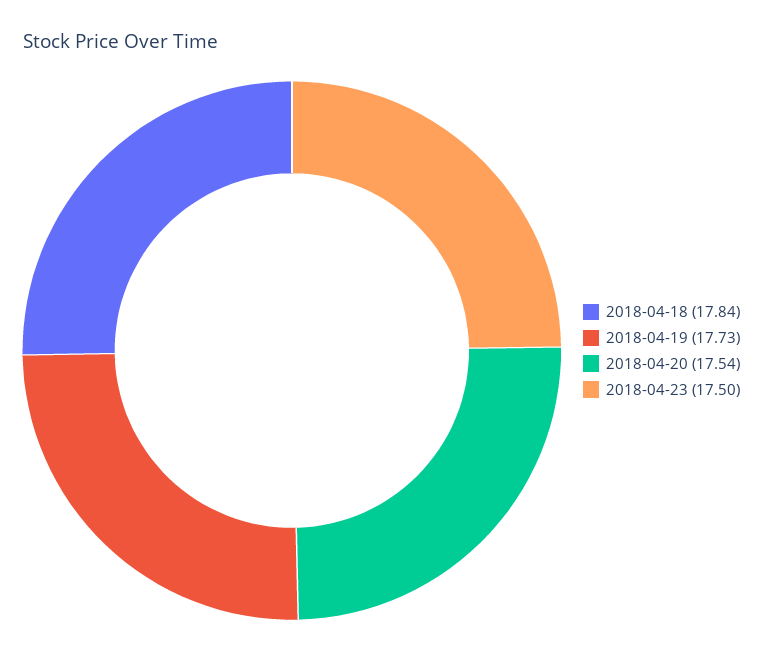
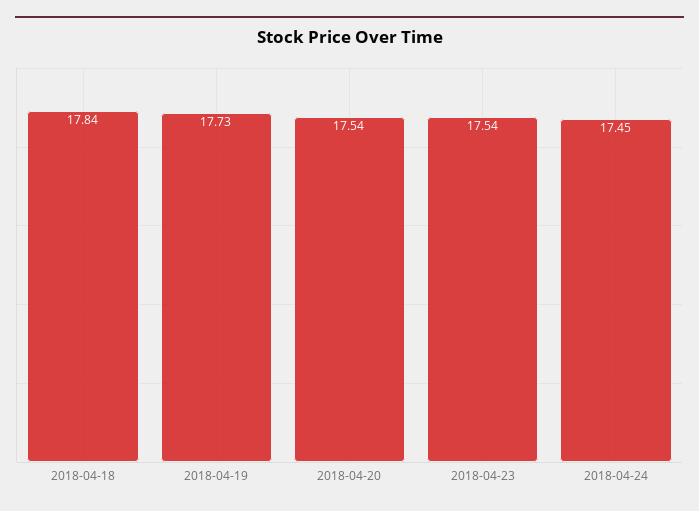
2018-04-23: 17.5 -> 17.54
2018-04-24: none -> 17.45

